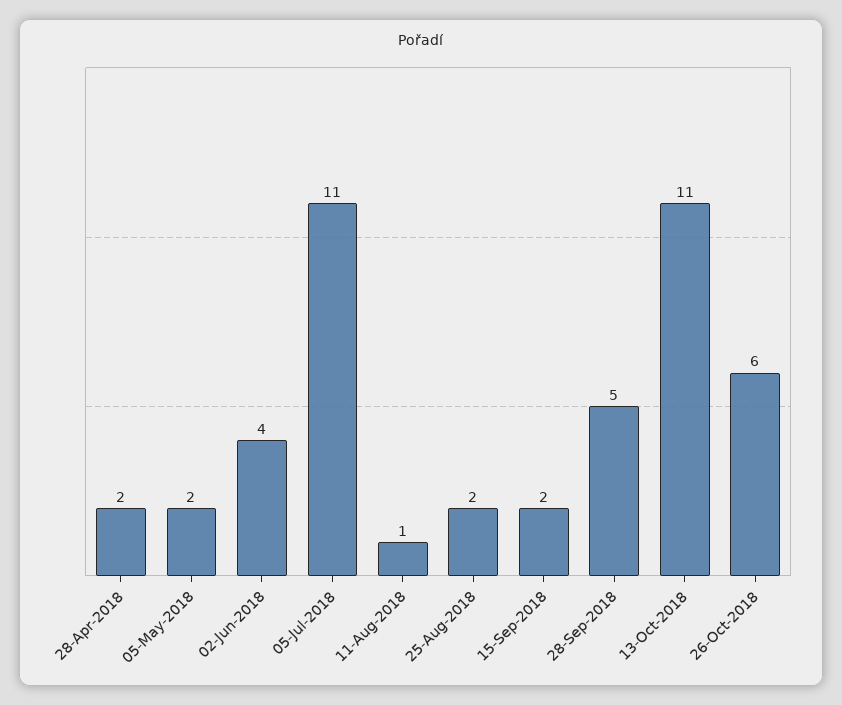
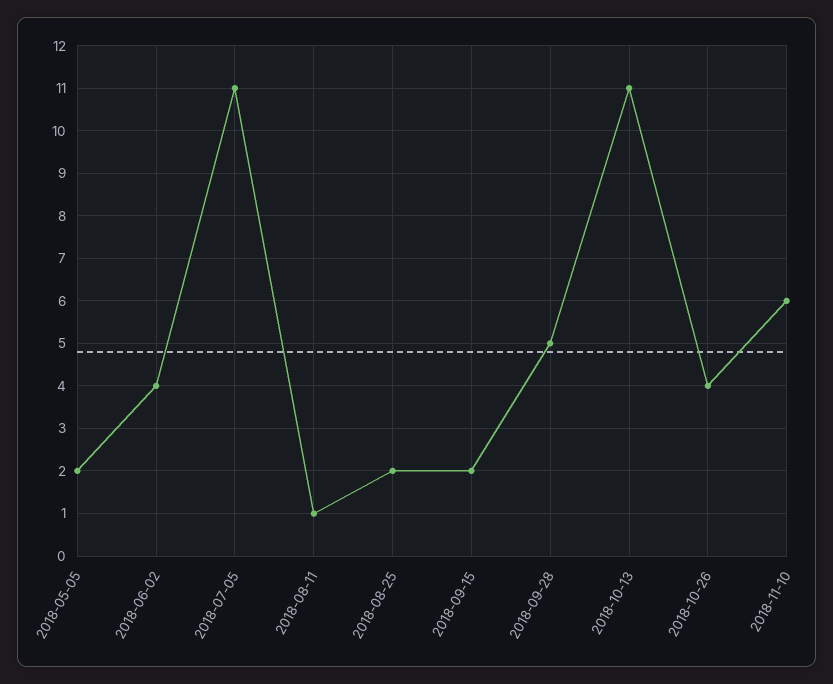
28-Apr-2018: 2 -> none
26-Oct-2018: 6 -> 4
2018-11-10: none -> 6

